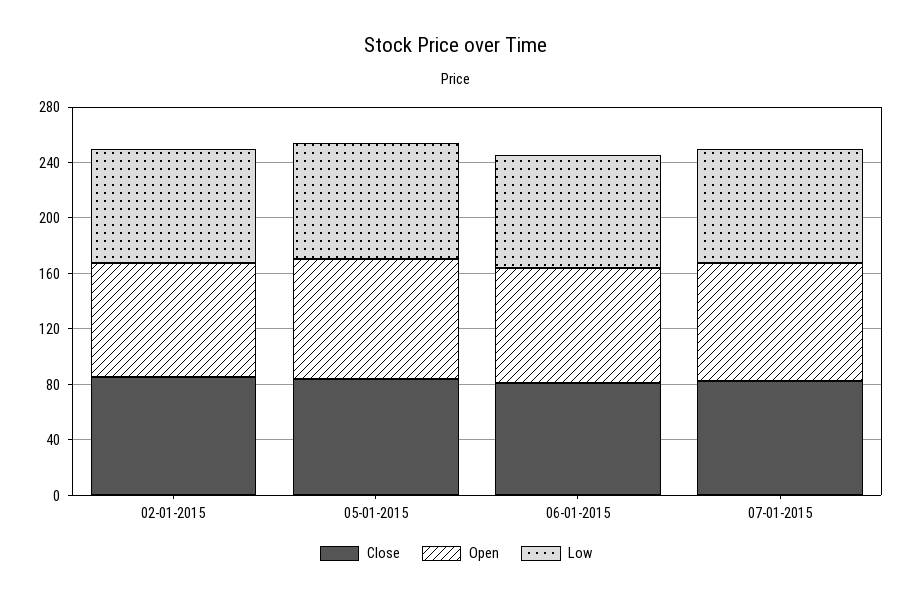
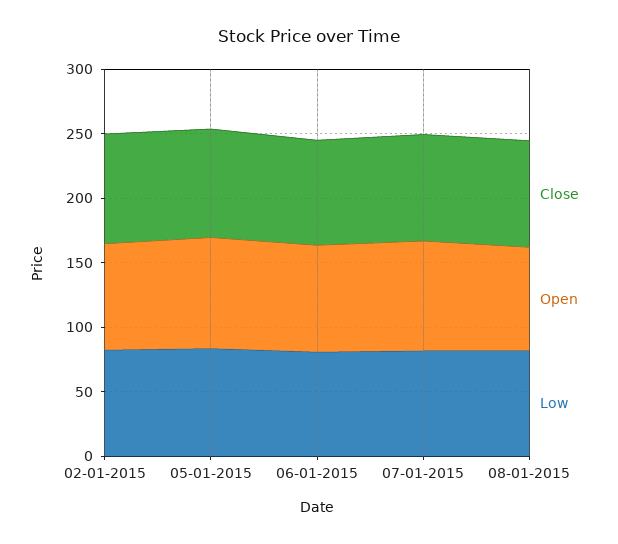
Close, 08-01-2015: none -> 80
Open, 08-01-2015: none -> 80
Low, 08-01-2015: none -> 80

